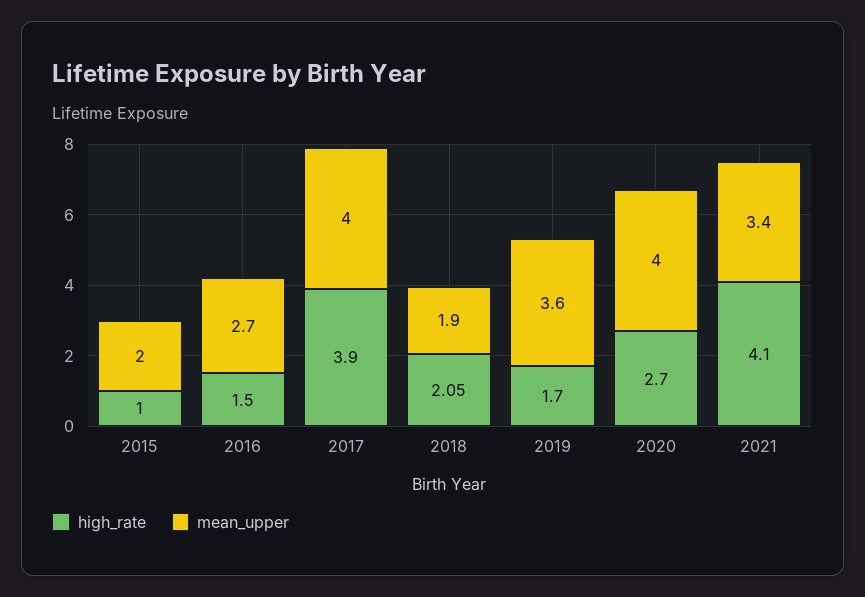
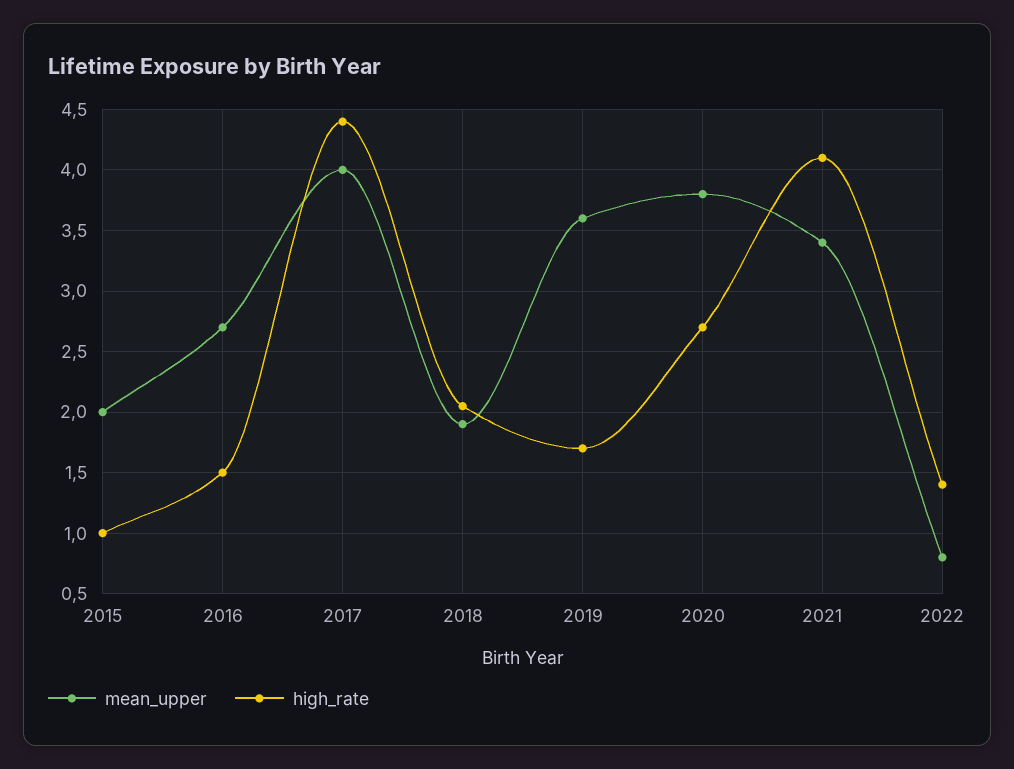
high_rate, 2017: 3.9 -> 4.4
mean_upper, 2020: 4 -> 3.8
mean_upper, 2022: none -> 0.8
high_rate, 2022: none -> 1.4

